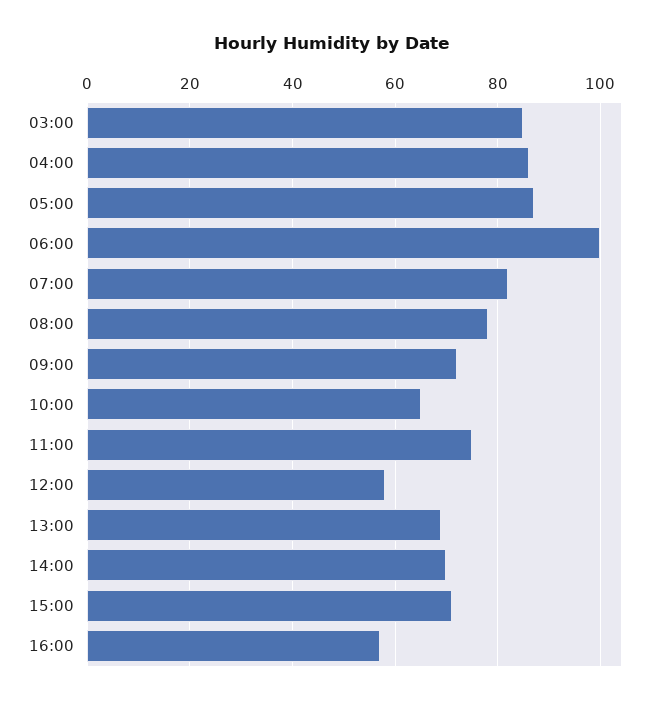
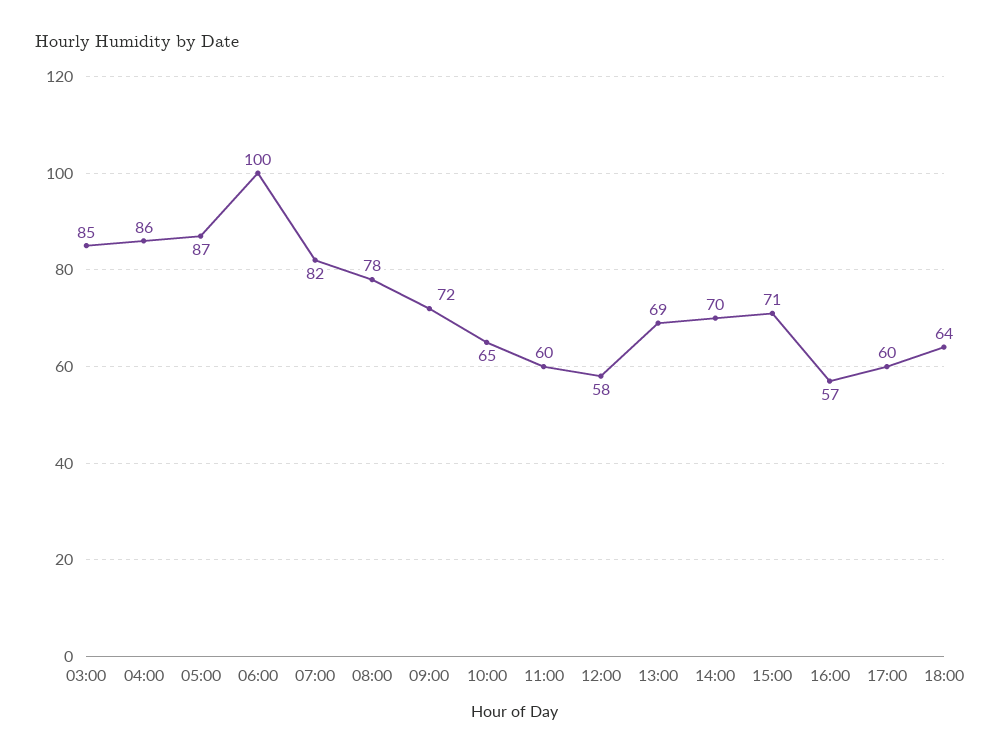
11:00: 75 -> 60
17:00: none -> 60
18:00: none -> 64

